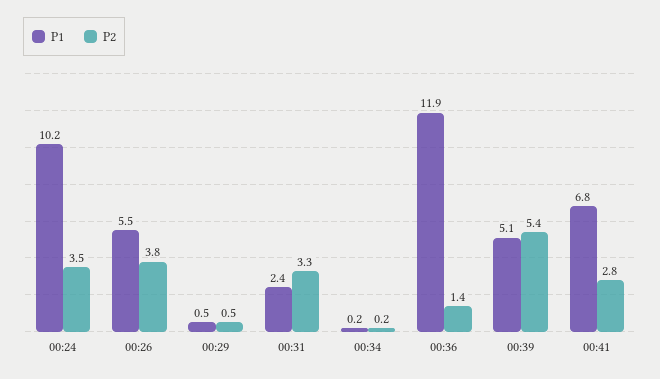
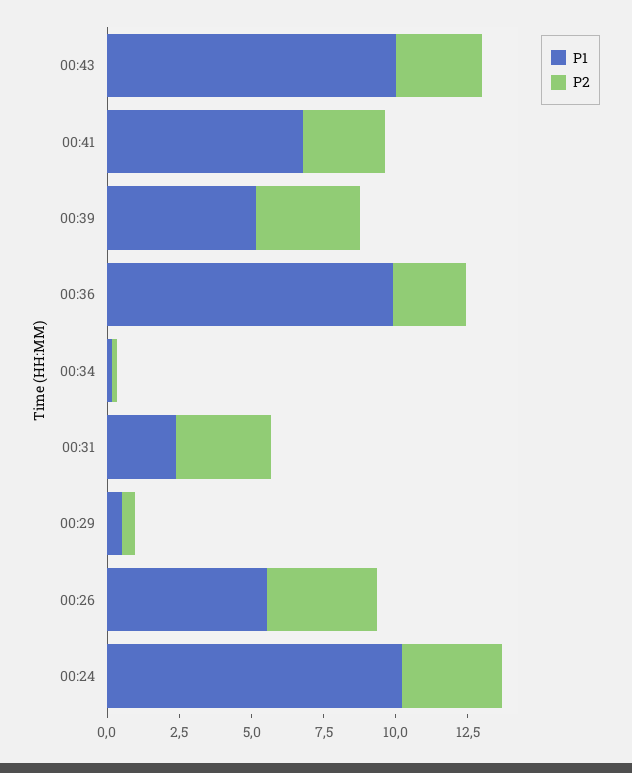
P1, 00:36: 11.9 -> 10
P2, 00:36: 1.4 -> 2.5
P2, 00:39: 5.4 -> 3.5
P1, 00:43: none -> 10
P2, 00:43: none -> 3

